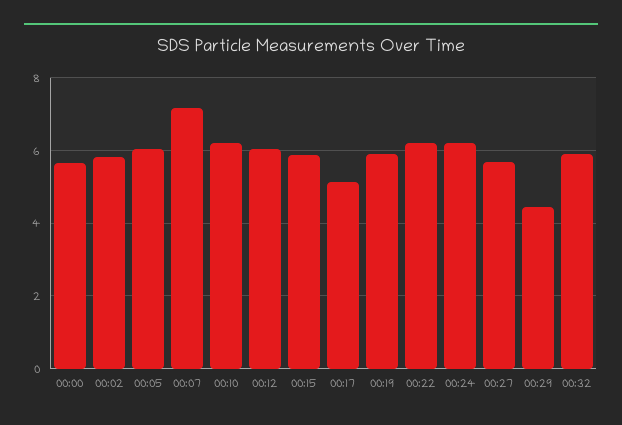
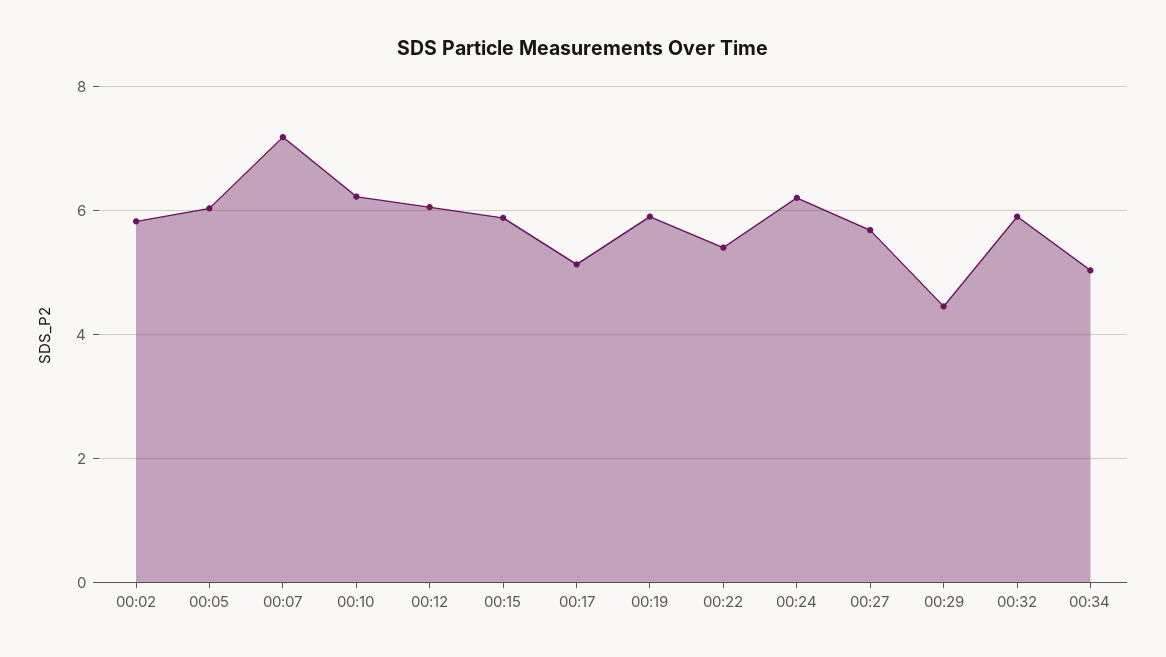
00:00: 5.6 -> none
00:22: 6.2 -> 5.4
00:34: none -> 5

